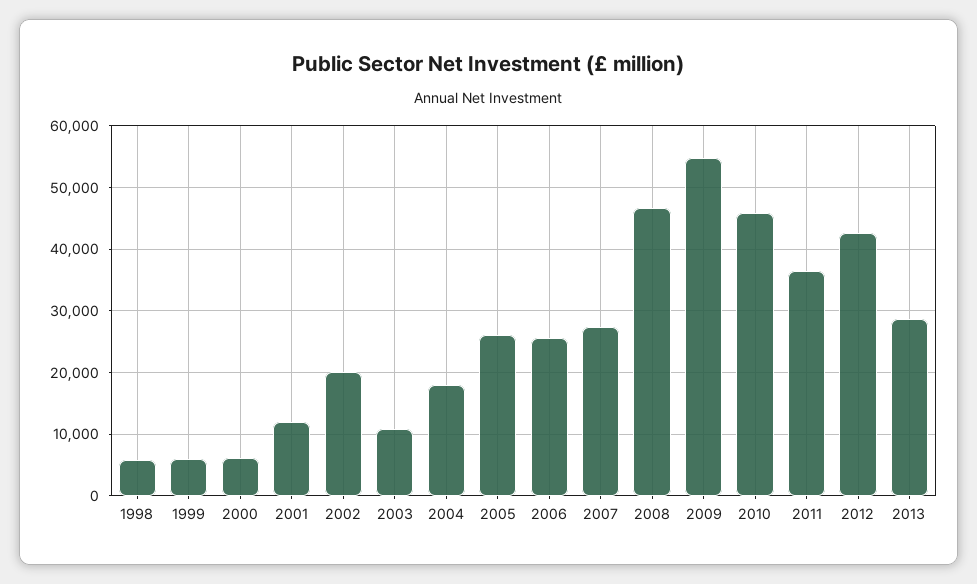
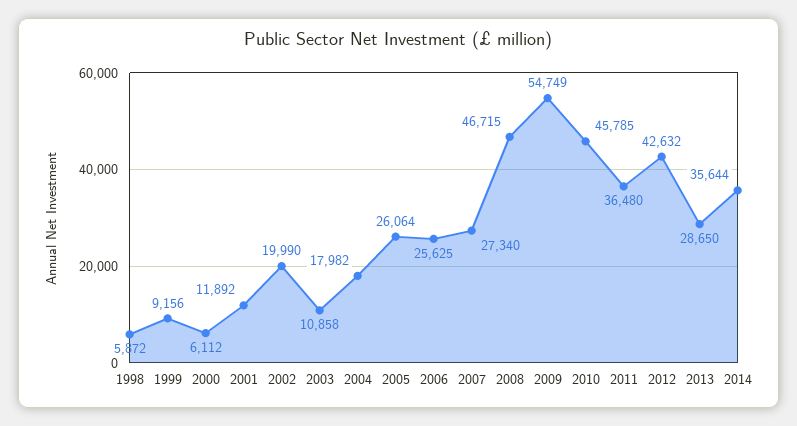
1999: 6000 -> 9156
2014: none -> 35644

